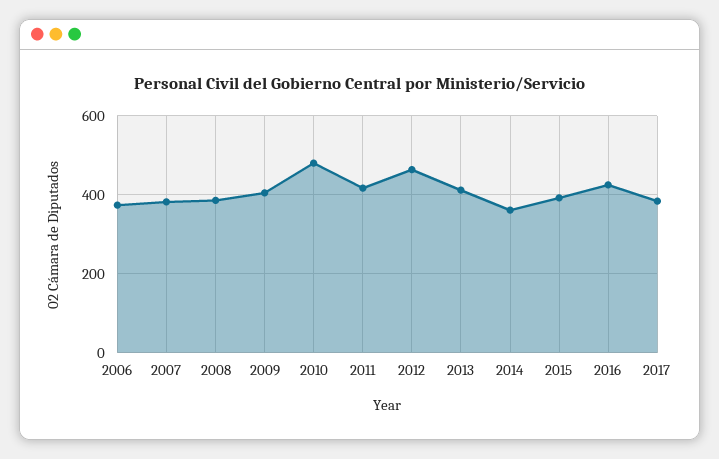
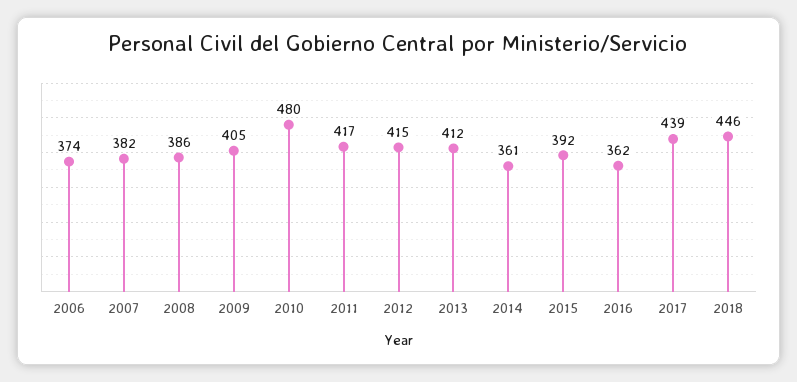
2012: 460 -> 415
2016: 420 -> 362
2017: 380 -> 439
2018: none -> 446

